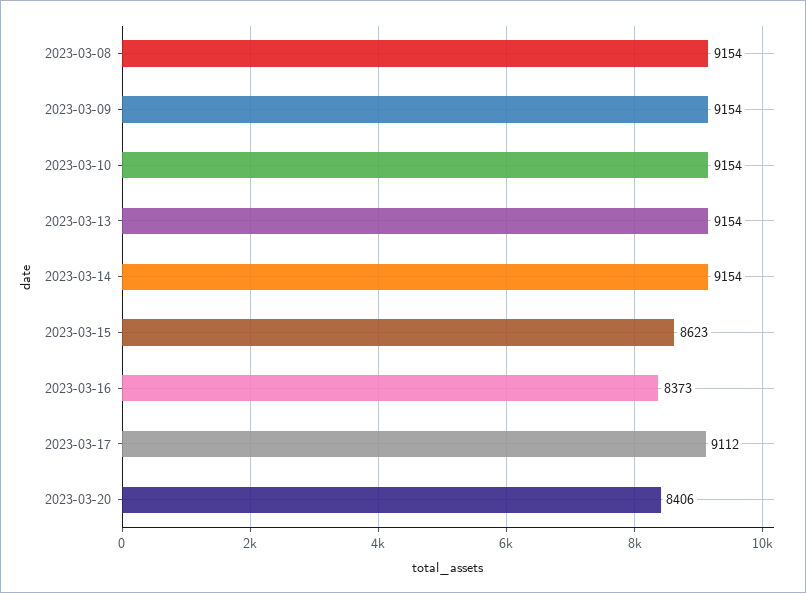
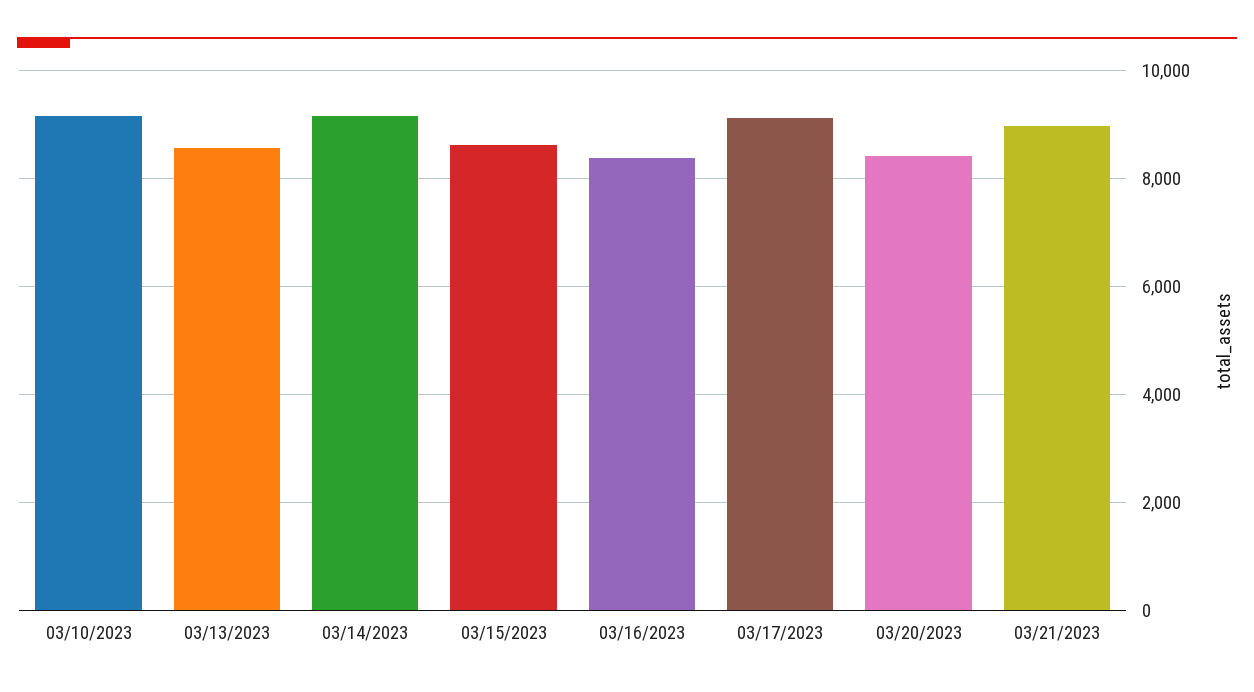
2023-03-08: 9154 -> none
2023-03-09: 9154 -> none
2023-03-13: 9154 -> 8600
03/21/2023: none -> 9000

